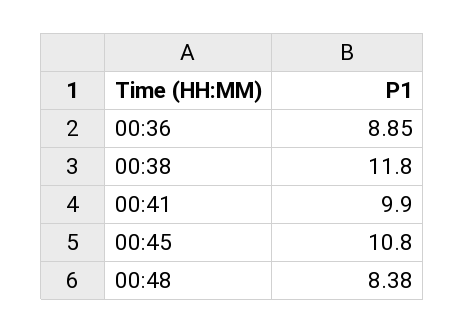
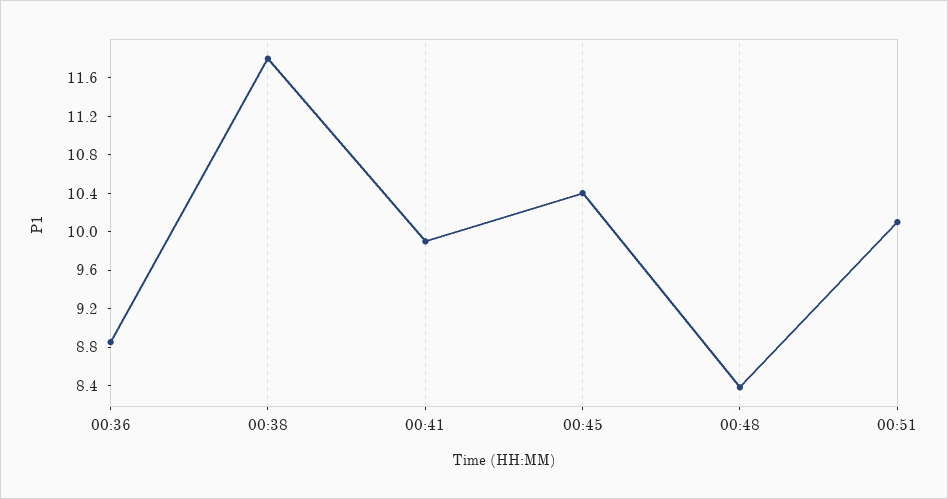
00:45: 10.8 -> 10.4
00:51: none -> 10.1

